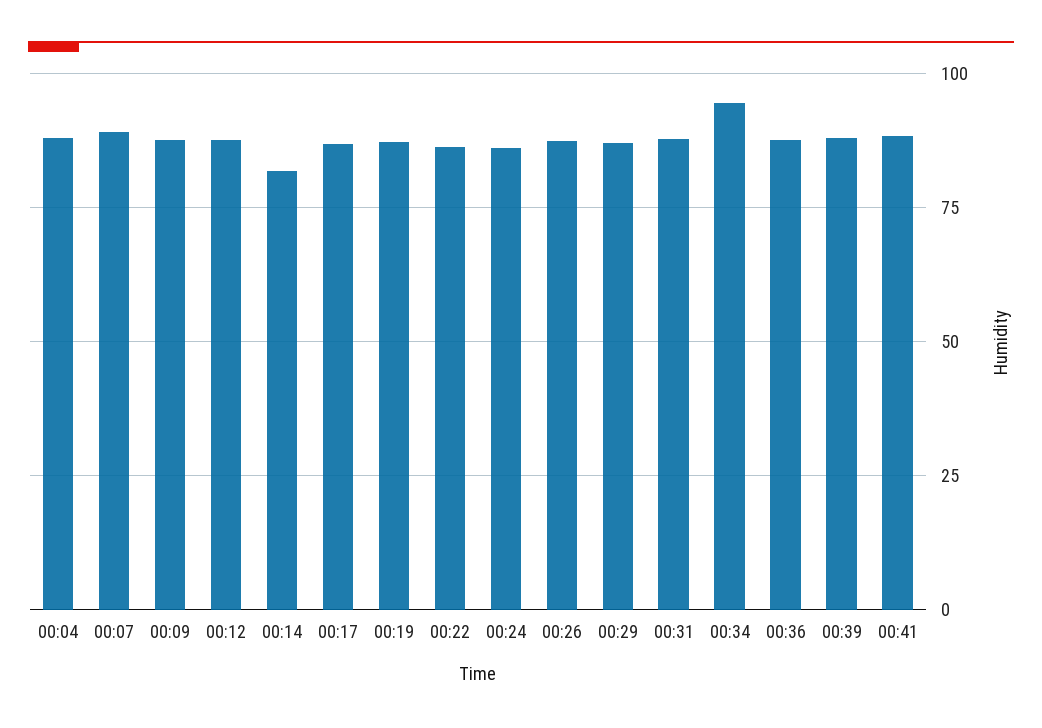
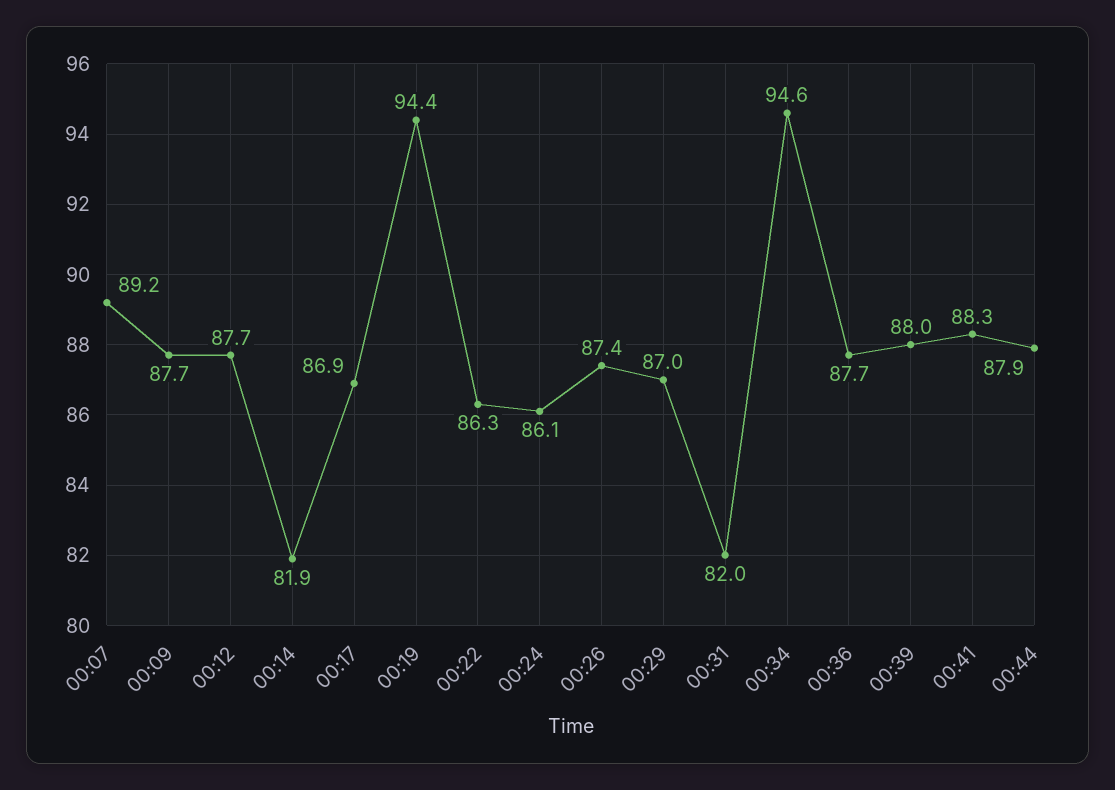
00:04: 87.5 -> none
00:19: 87.5 -> 94.4
00:31: 87.5 -> 82
00:44: none -> 87.9

